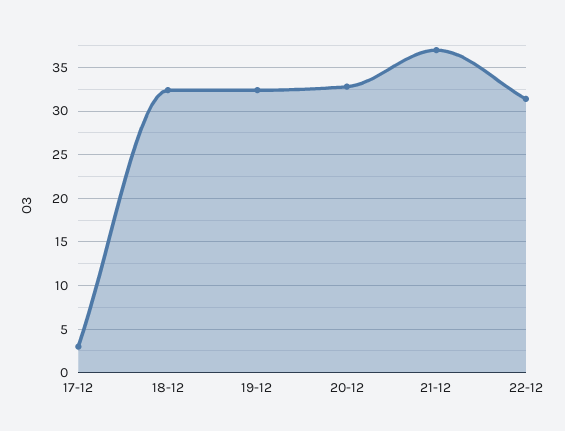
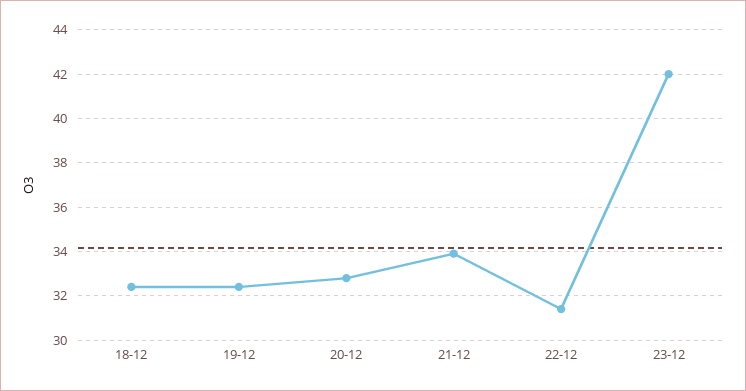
17-12: 3 -> none
21-12: 37 -> 34
23-12: none -> 42

